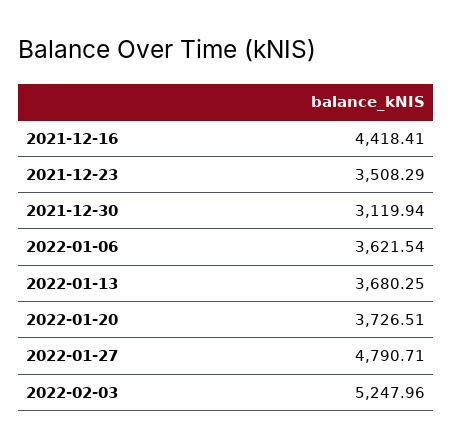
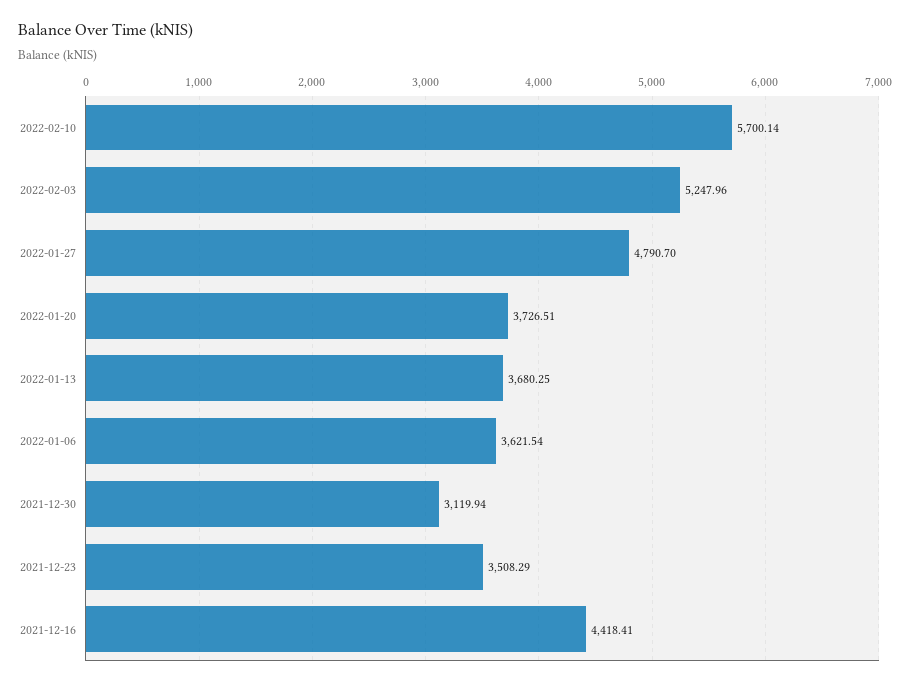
2022-01-27: 4790.71 -> 4790.7
2022-02-10: none -> 5700.14

